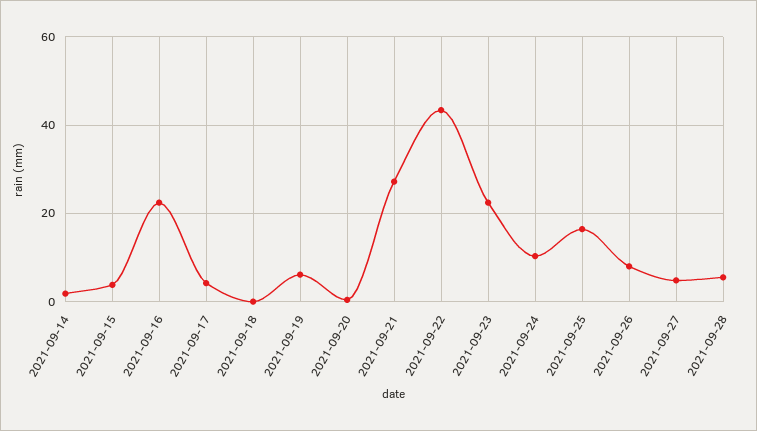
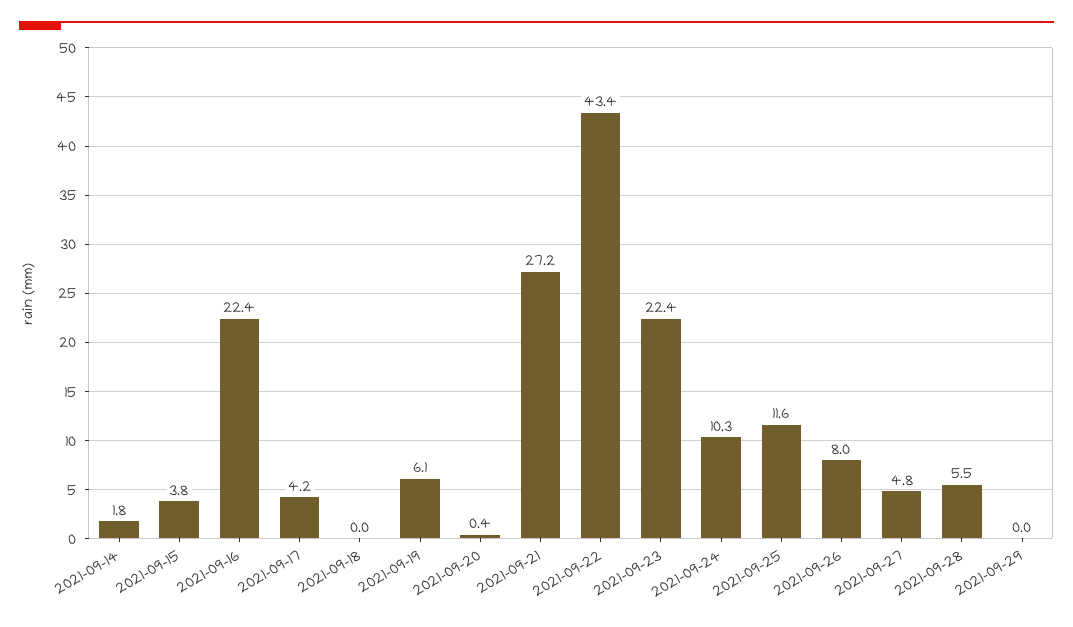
2021-09-25: 16 -> 11.6
2021-09-29: none -> 0

